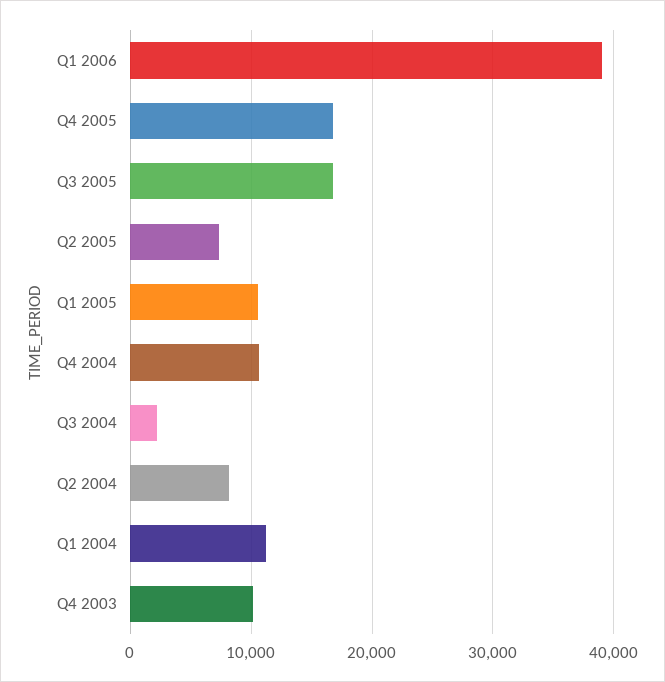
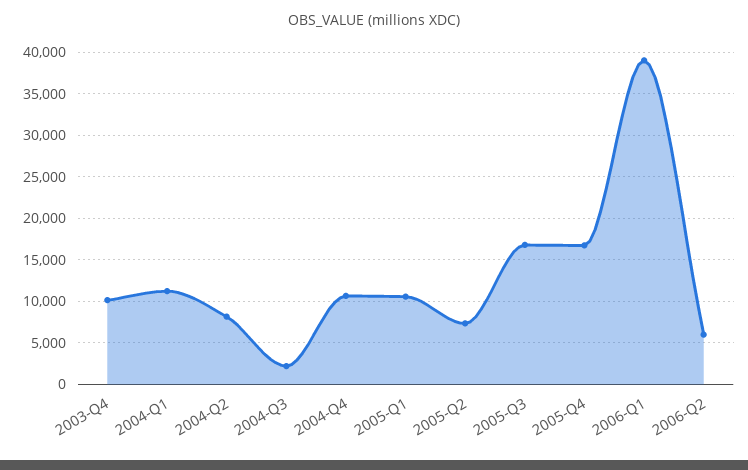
2006-Q2: none -> 6000

